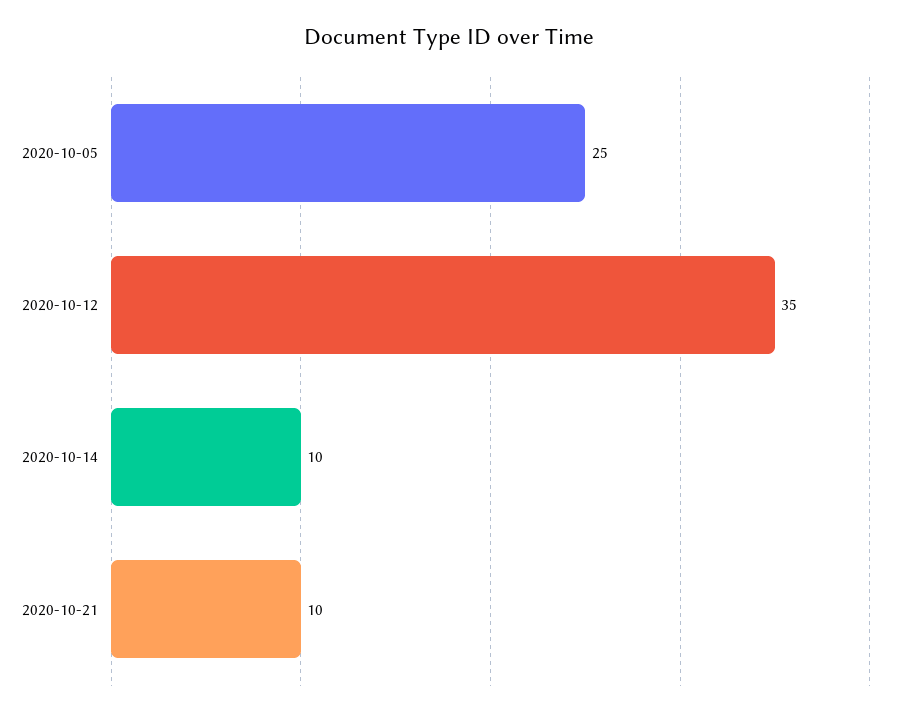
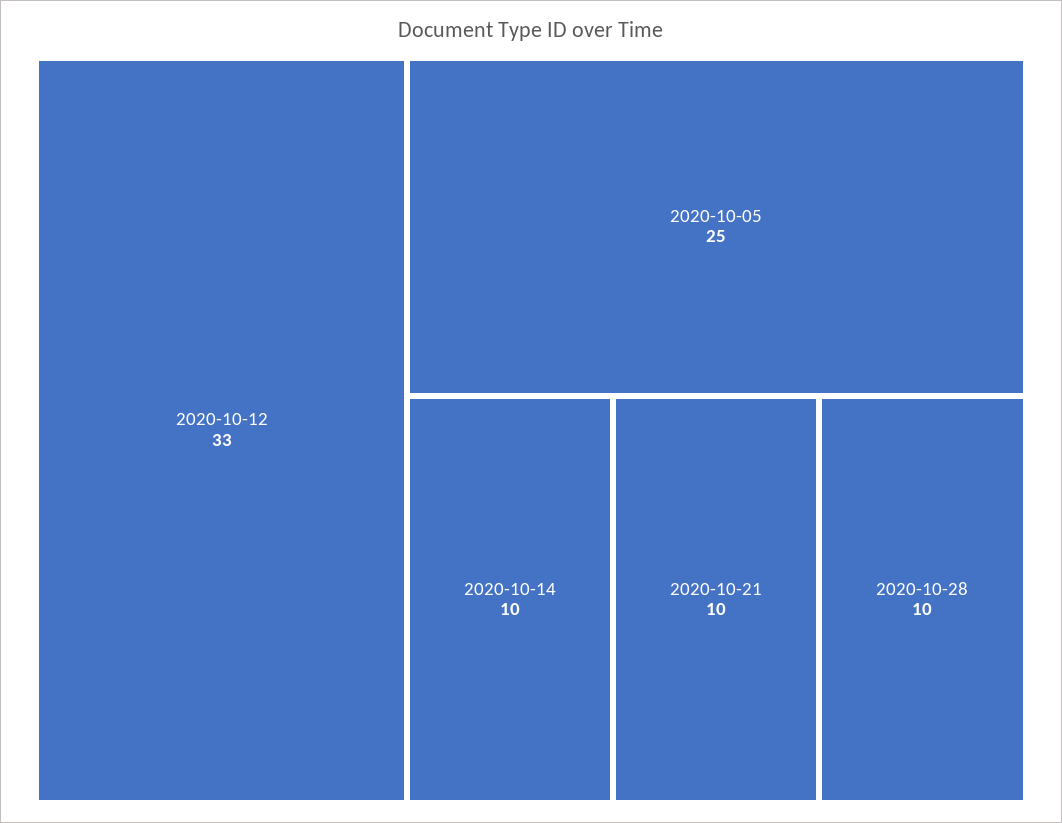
2020-10-12: 35 -> 33
2020-10-28: none -> 10

